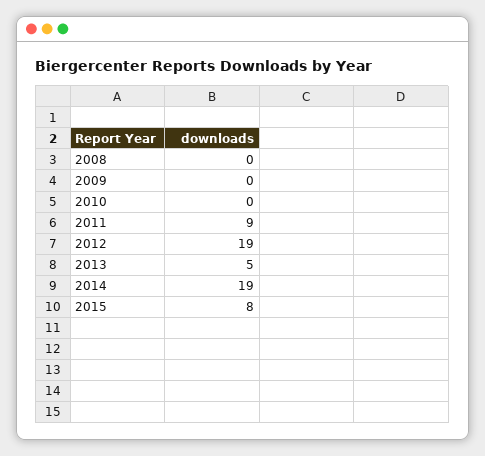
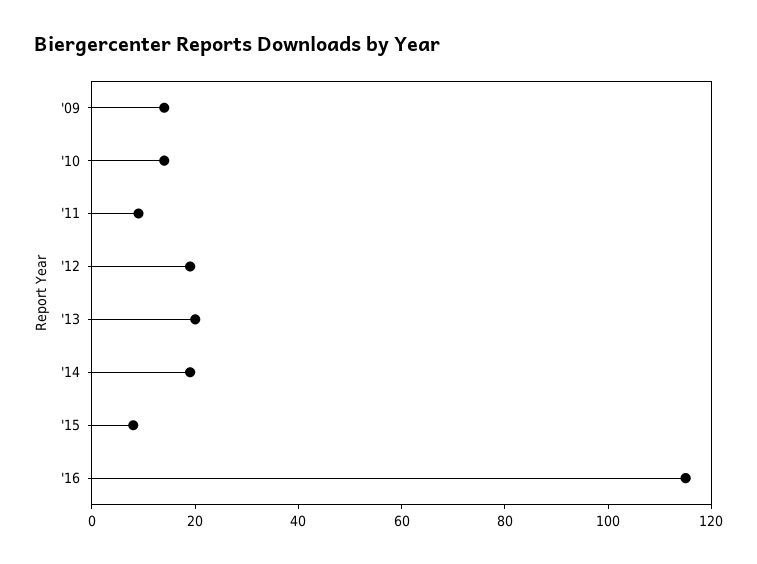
2008: 0 -> none
2009: 0 -> 15
2010: 0 -> 15
2013: 5 -> 20
'16: none -> 115

